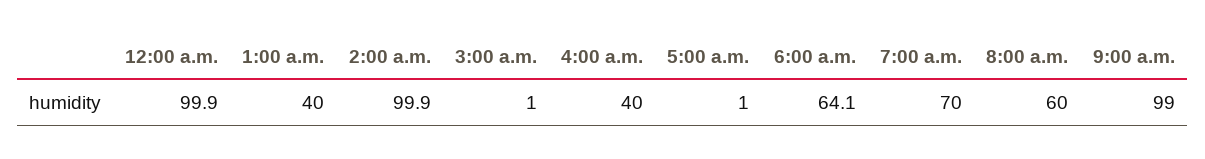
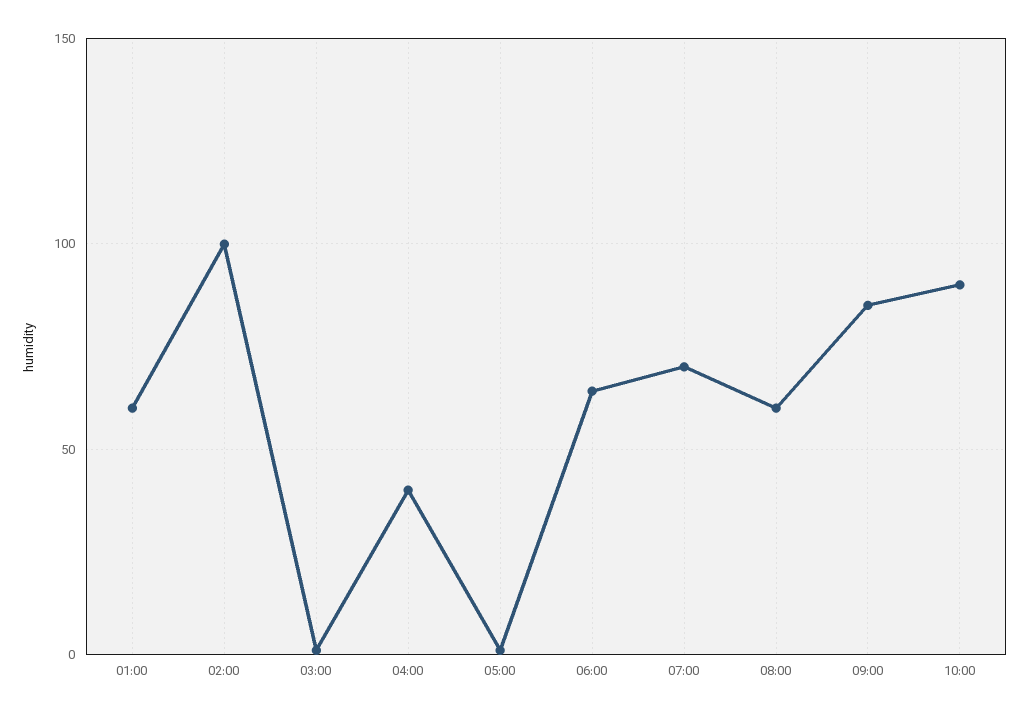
12:00 a.m.: 99.9 -> none
1:00 a.m.: 40 -> 60
9:00 a.m.: 99 -> 85
10:00: none -> 90

